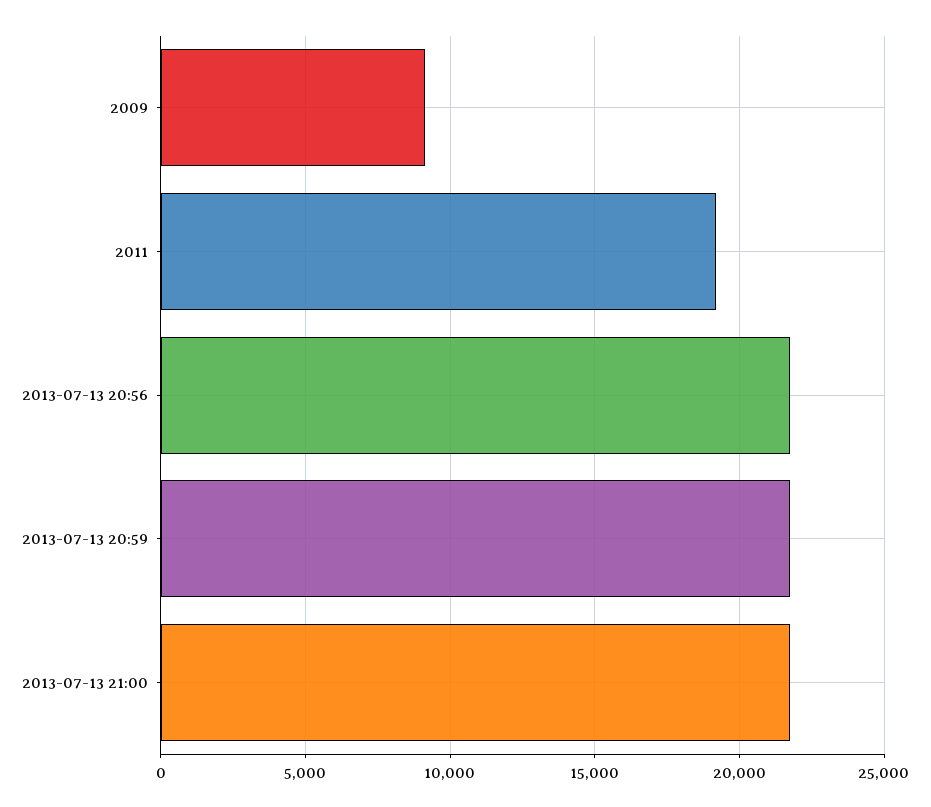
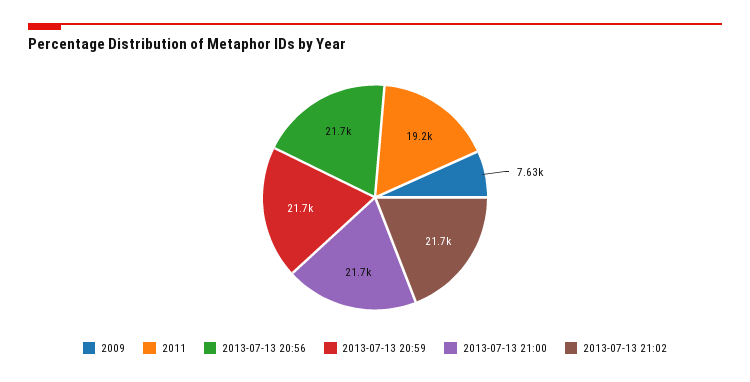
2009: 9000 -> 7630
2013-07-13 21:02: none -> 21700

